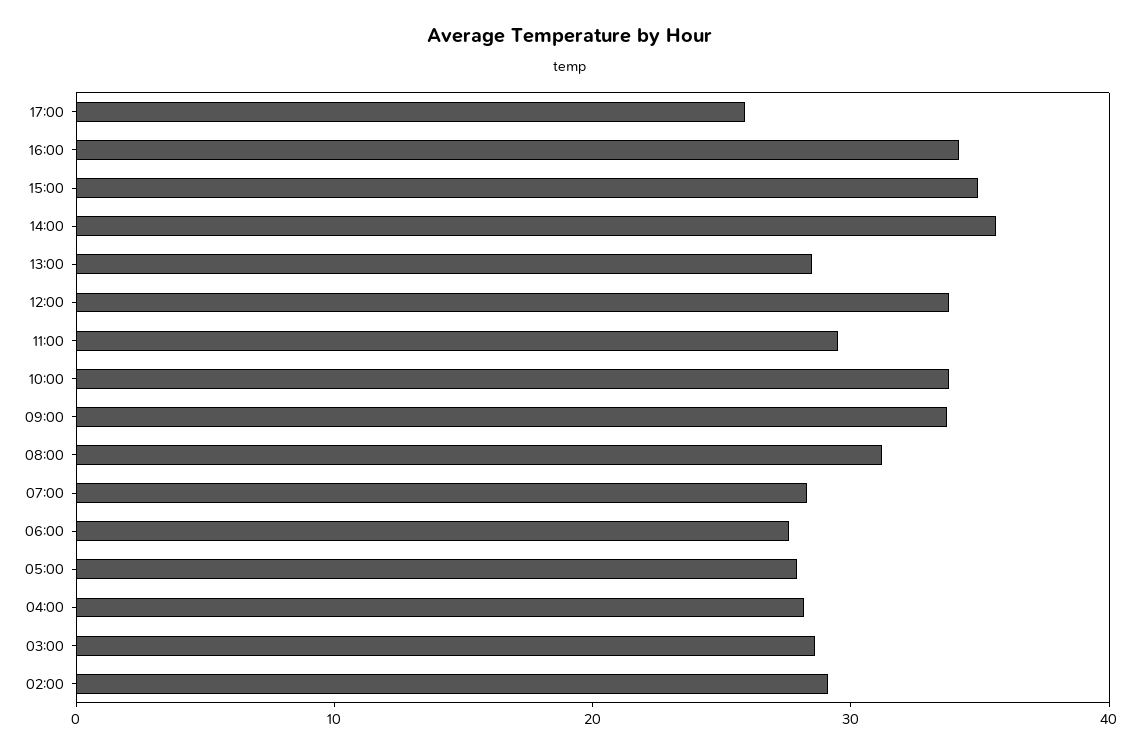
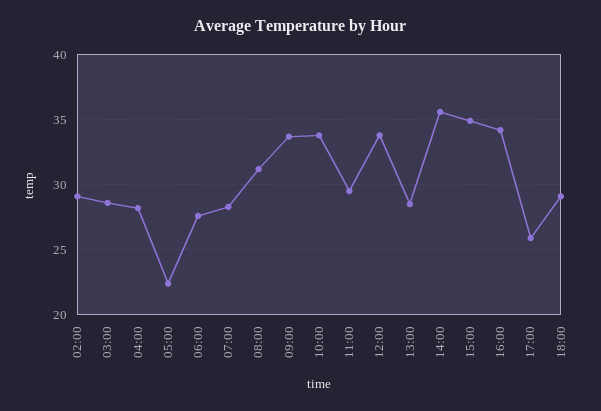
05:00: 28 -> 22.5
18:00: none -> 29

